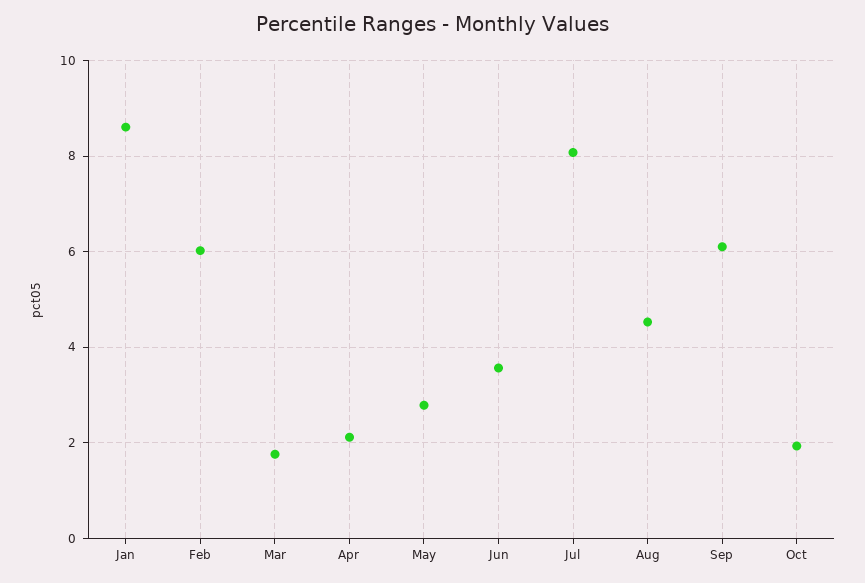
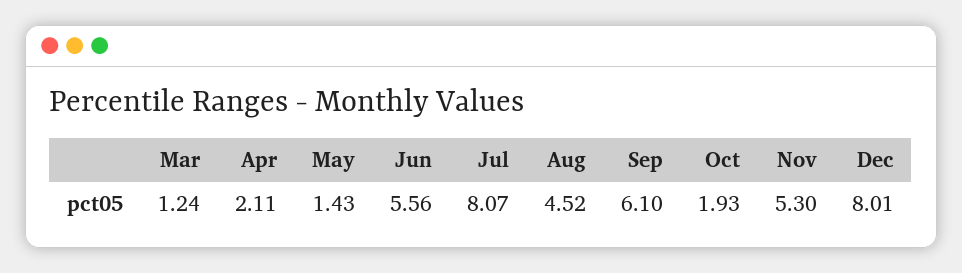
Jan: 8.6 -> none
Feb: 6 -> none
Mar: 1.8 -> 1.24
May: 2.8 -> 1.43
Jun: 3.6 -> 5.56
Nov: none -> 5.3
Dec: none -> 8.01

